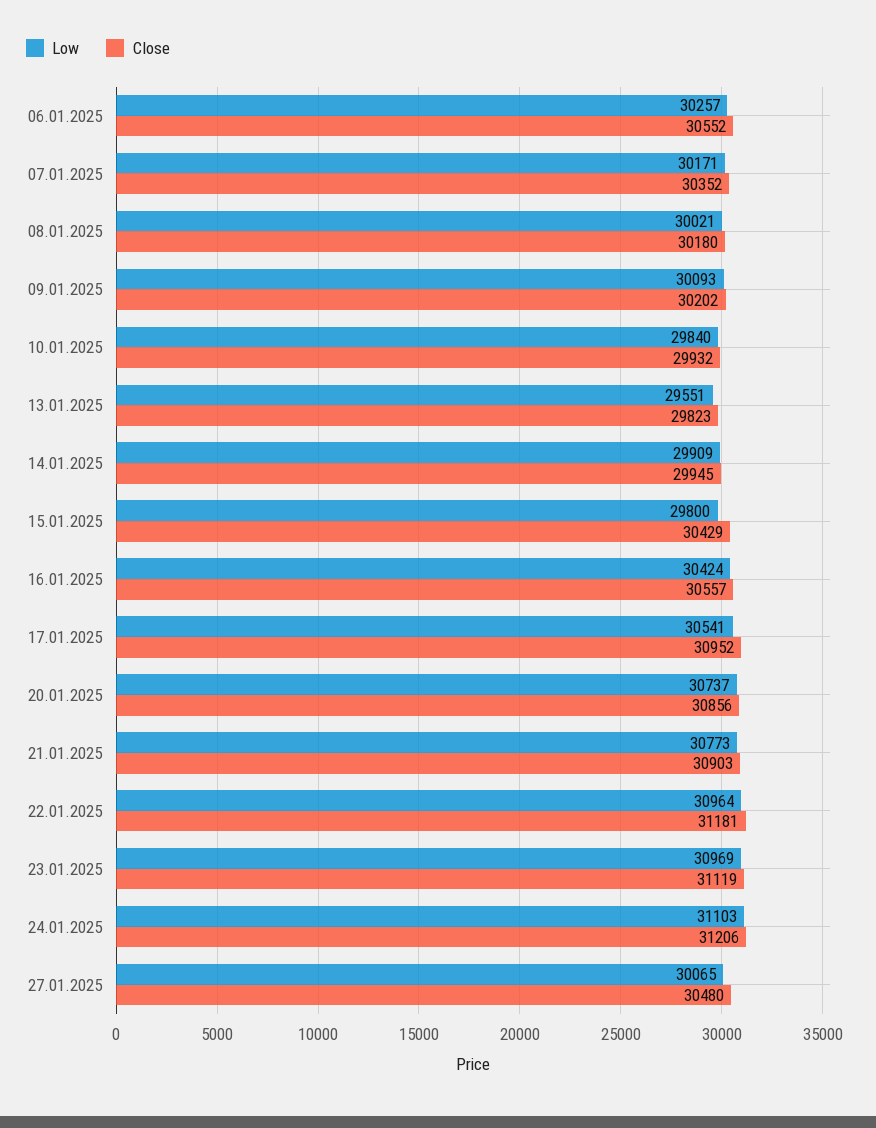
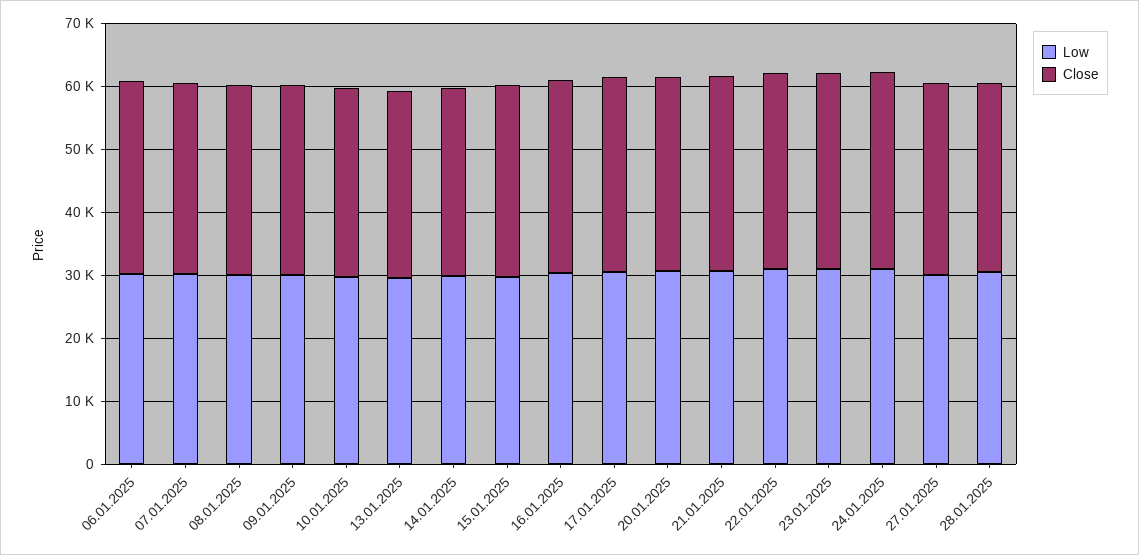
Low, 28.01.2025: none -> 30000
Close, 28.01.2025: none -> 30000

